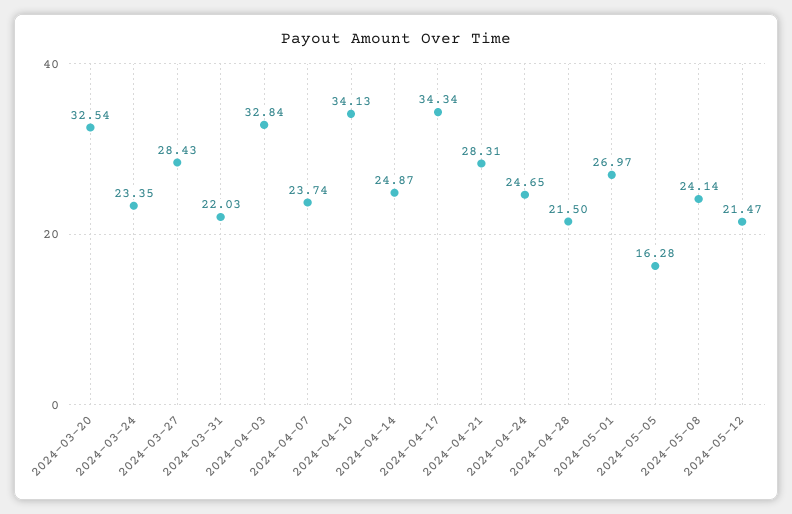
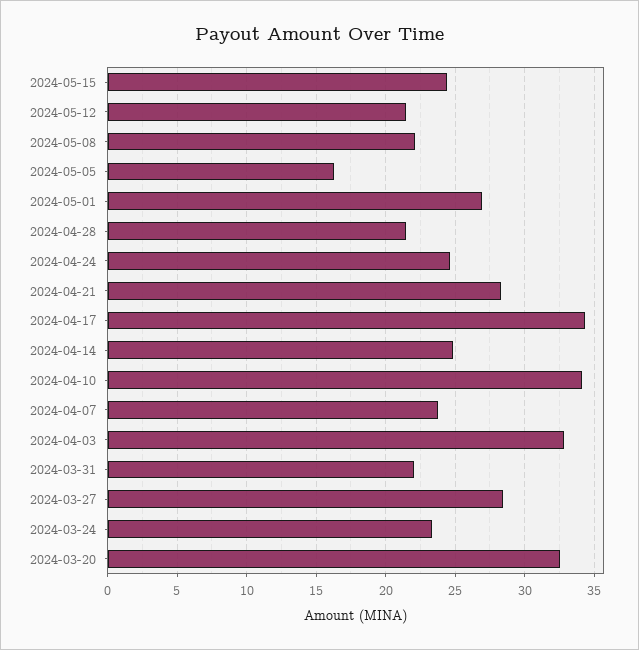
2024-05-08: 24.14 -> 22
2024-05-15: none -> 24.5

